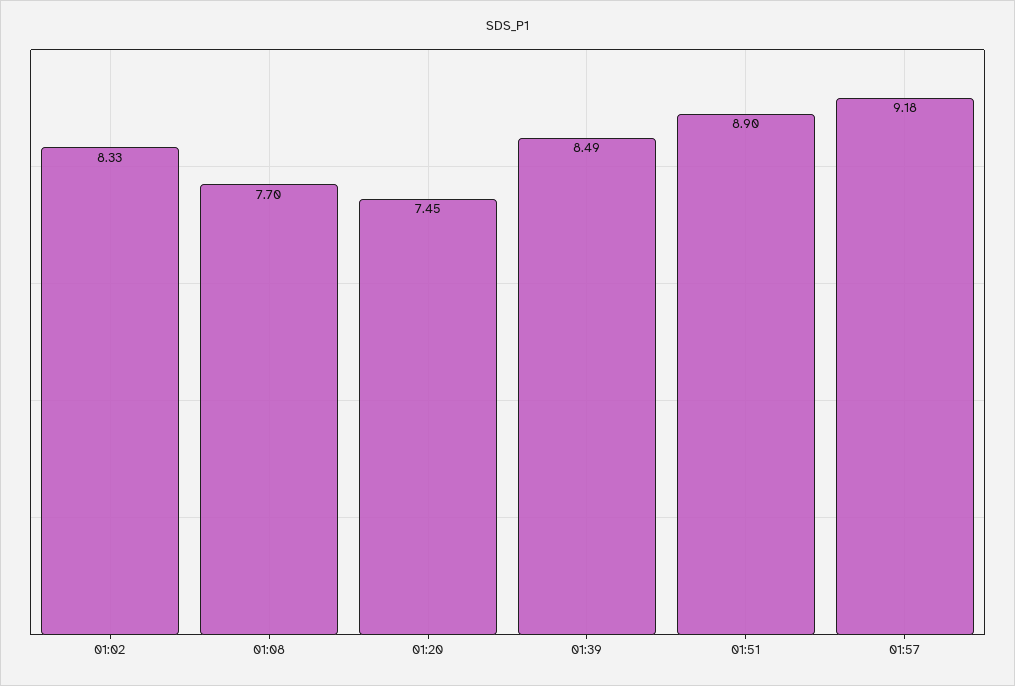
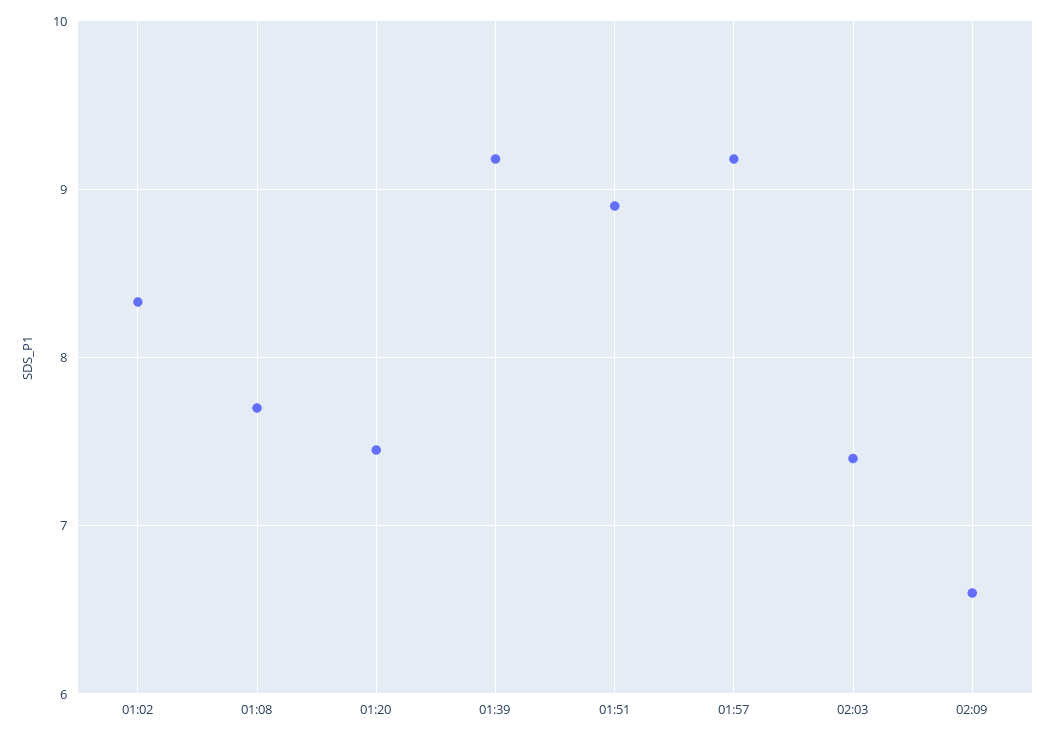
01:39: 8.49 -> 9.2
02:03: none -> 7.4
02:09: none -> 6.6

